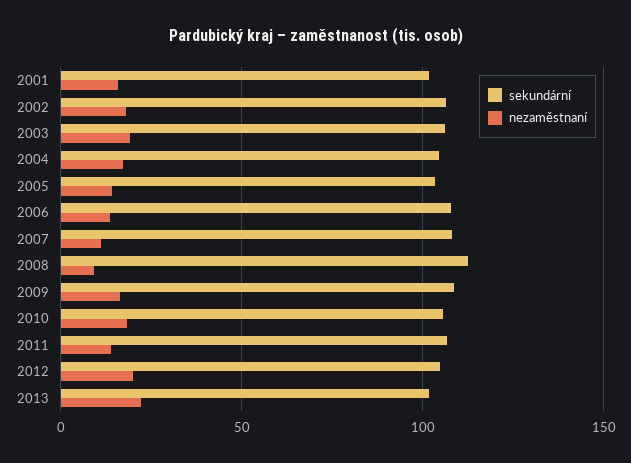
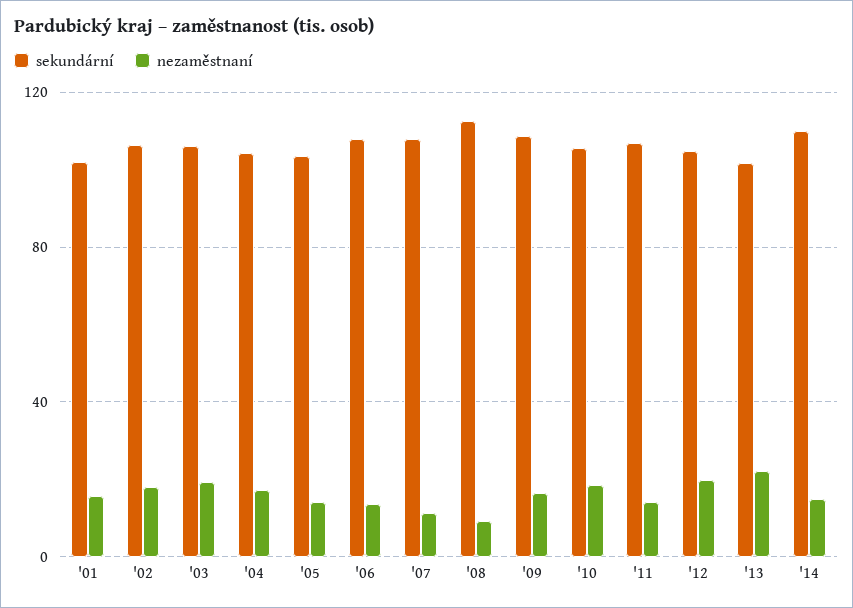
sekundární, '14: none -> 110
nezaměstnaní, '14: none -> 15

